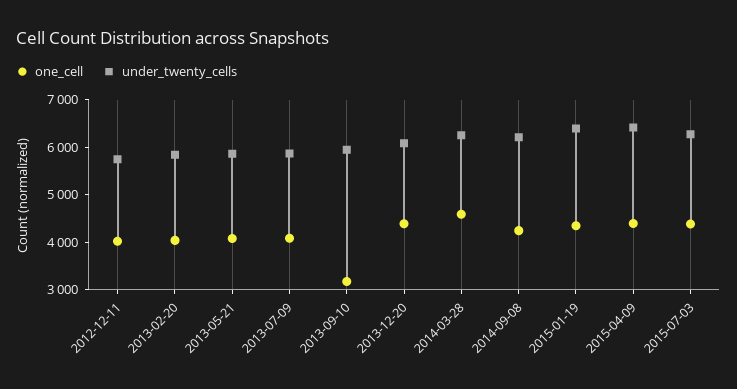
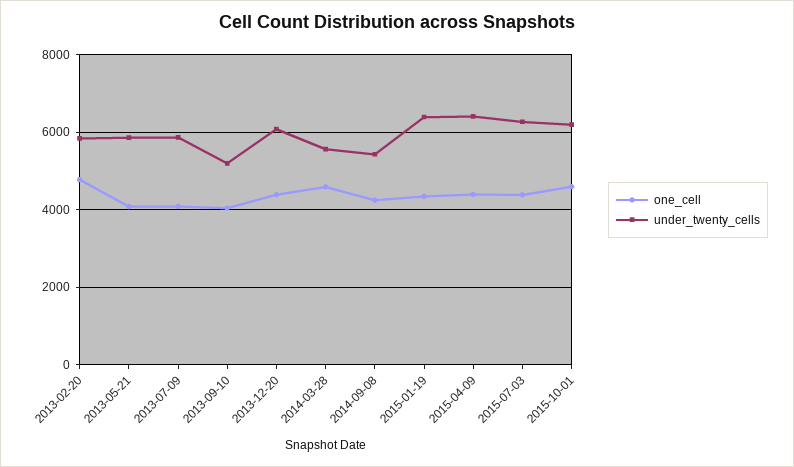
one_cell, 2012-12-11: 4000 -> none
under_twenty_cells, 2012-12-11: 5800 -> none
one_cell, 2013-02-20: 4000 -> 4800
one_cell, 2013-09-10: 3200 -> 4000
under_twenty_cells, 2013-09-10: 6000 -> 5200
under_twenty_cells, 2014-03-28: 6200 -> 5600
under_twenty_cells, 2014-09-08: 6200 -> 5400
one_cell, 2015-10-01: none -> 4600
under_twenty_cells, 2015-10-01: none -> 6200

